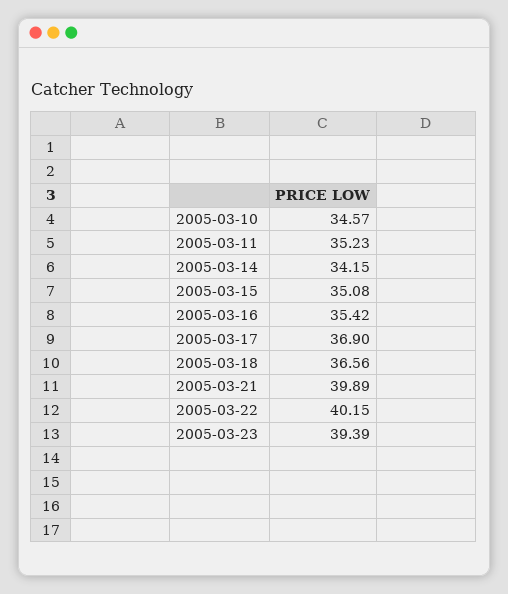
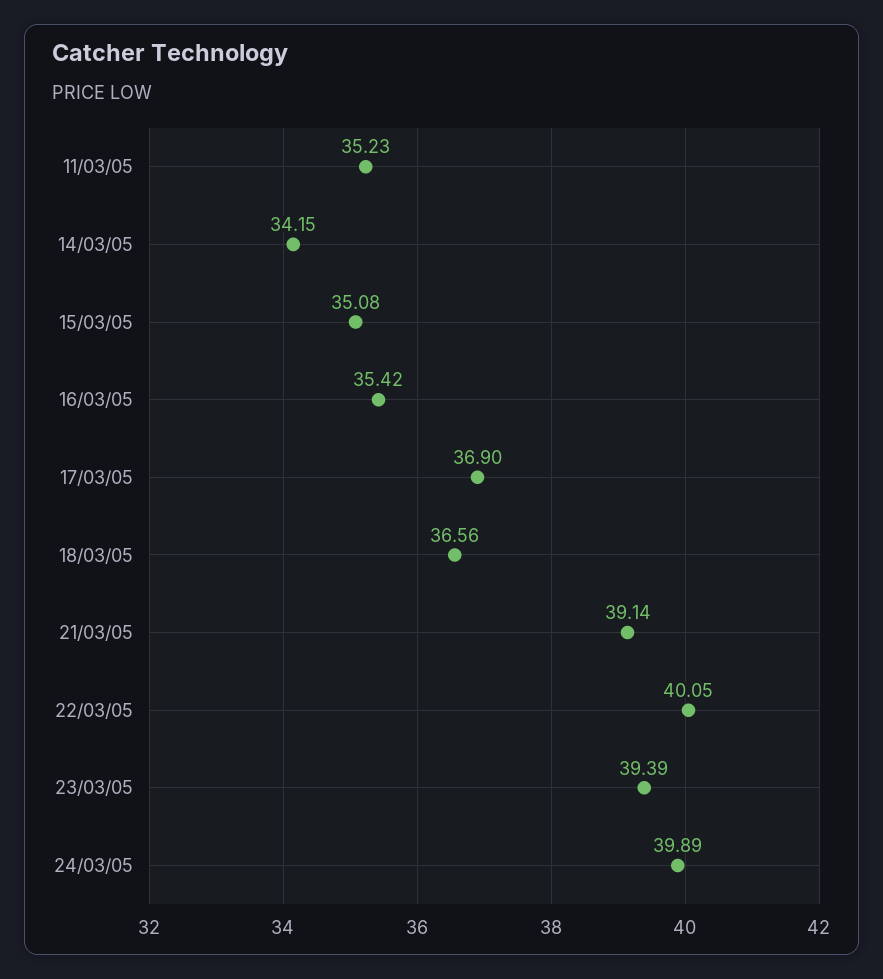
2005-03-10: 34.57 -> none
2005-03-21: 39.89 -> 39.14
2005-03-22: 40.15 -> 40.05
24/03/05: none -> 39.89

